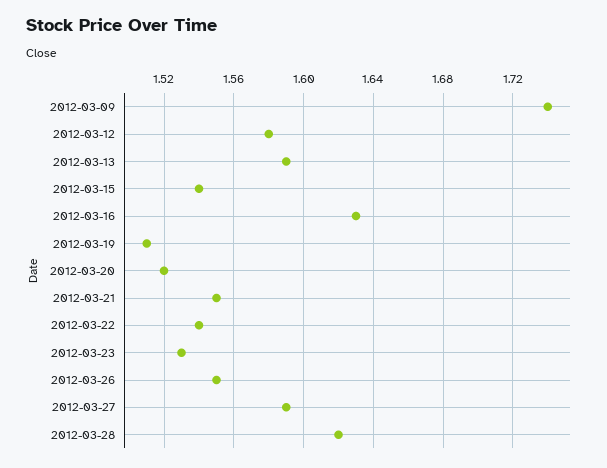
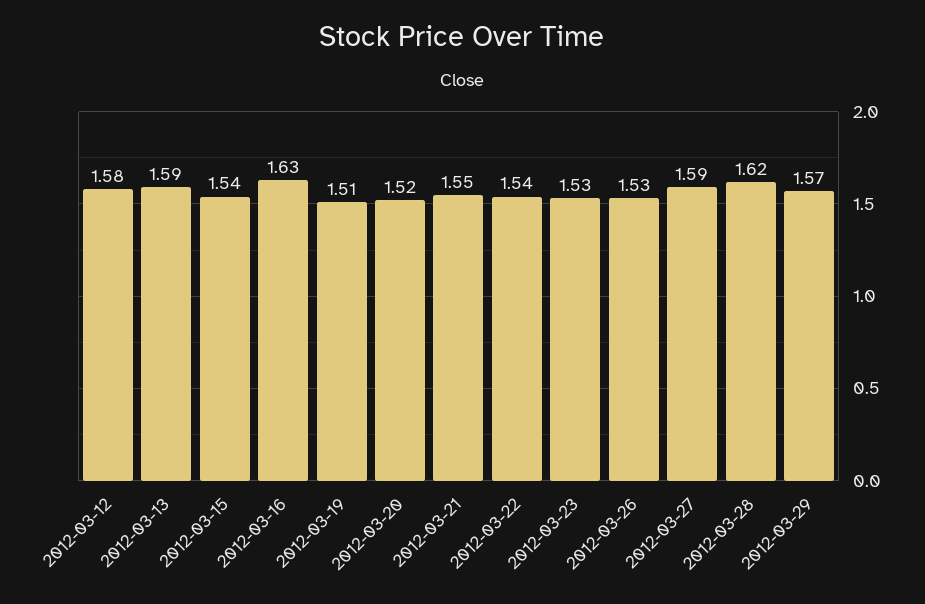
2012-03-09: 1.74 -> none
2012-03-26: 1.55 -> 1.53
2012-03-29: none -> 1.57

